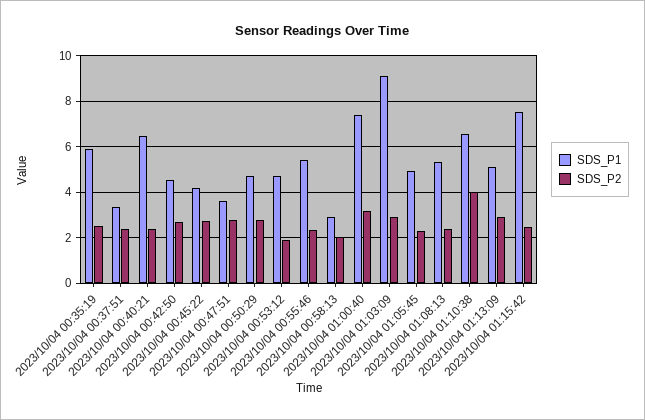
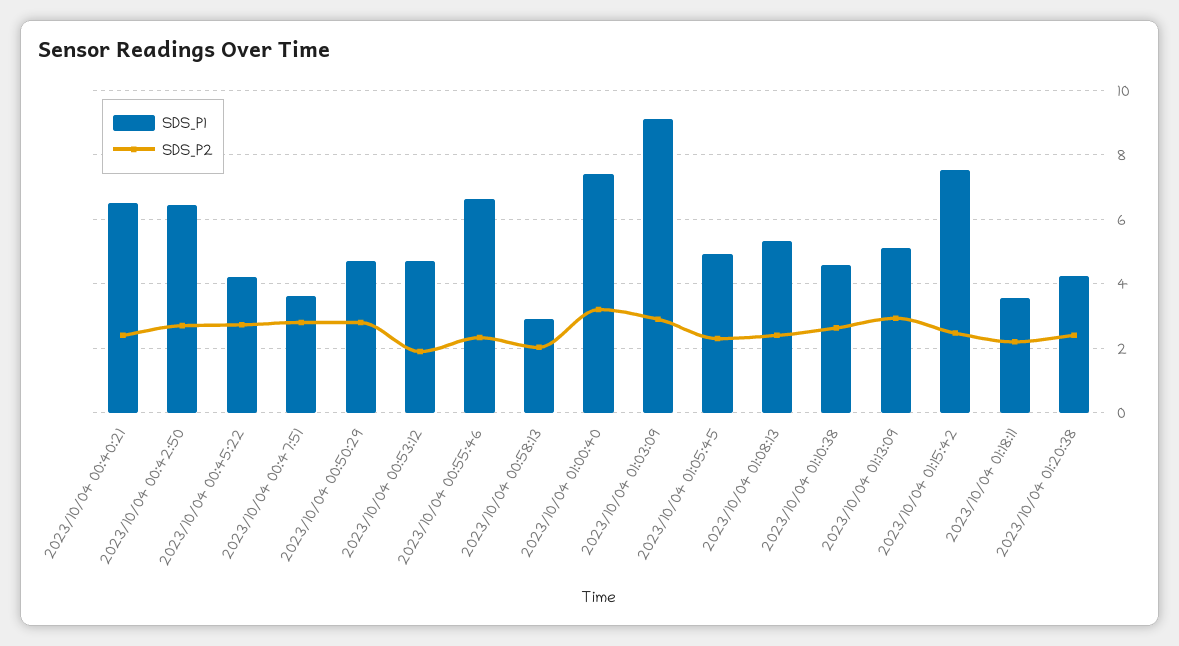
SDS_P1, 2023/10/04 00:35:19: 6 -> none
SDS_P2, 2023/10/04 00:35:19: 2.5 -> none
SDS_P1, 2023/10/04 00:37:51: 3.5 -> none
SDS_P2, 2023/10/04 00:37:51: 2.5 -> none
SDS_P1, 2023/10/04 00:42:50: 4.5 -> 6.4
SDS_P1, 2023/10/04 00:55:46: 5.5 -> 6.6
SDS_P1, 2023/10/04 01:10:38: 6.5 -> 4.6
SDS_P2, 2023/10/04 01:10:38: 4 -> 2.6
SDS_P1, 2023/10/04 01:18:11: none -> 3.6
SDS_P2, 2023/10/04 01:18:11: none -> 2.2
SDS_P1, 2023/10/04 01:20:38: none -> 4.2
SDS_P2, 2023/10/04 01:20:38: none -> 2.4

